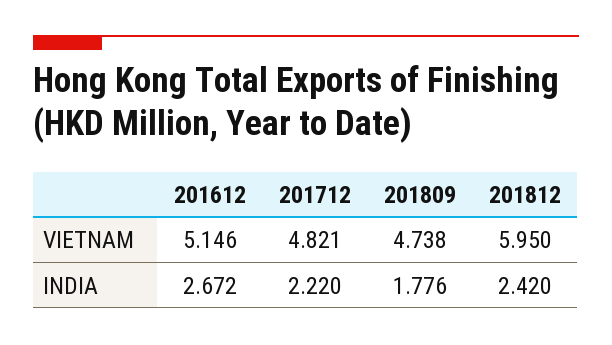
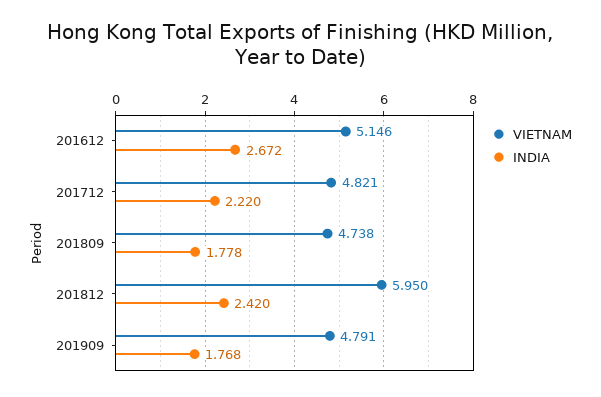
INDIA, 201809: 1.776 -> 1.778
VIETNAM, 201909: none -> 4.791
INDIA, 201909: none -> 1.768

